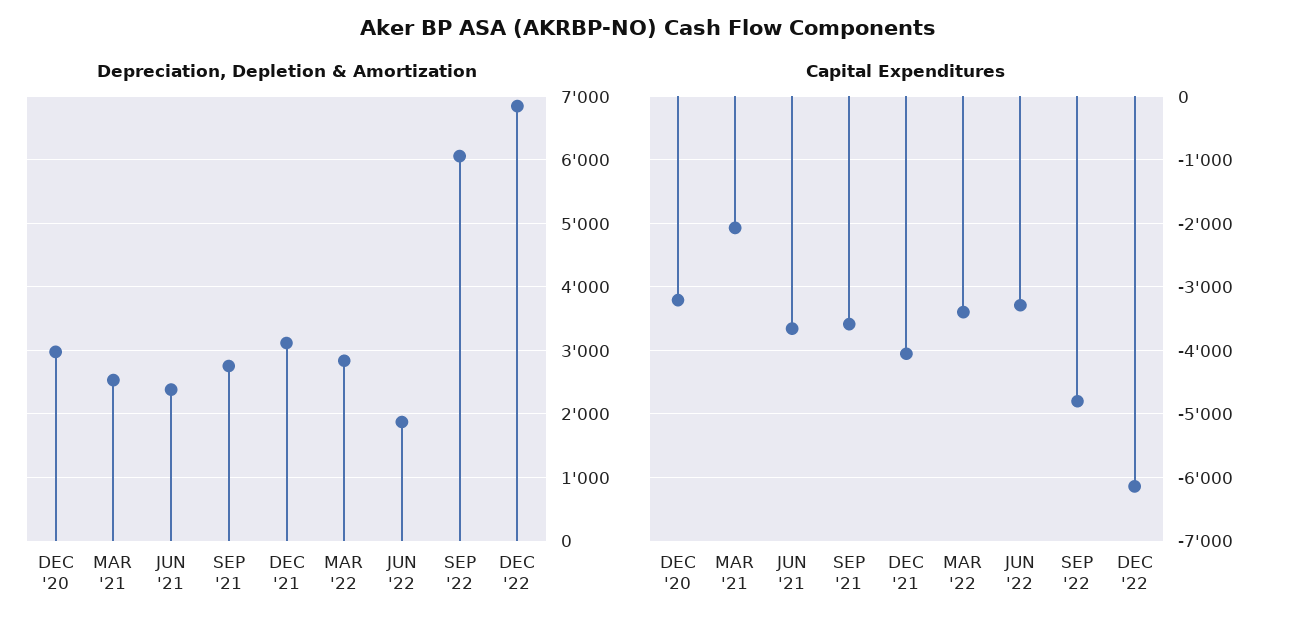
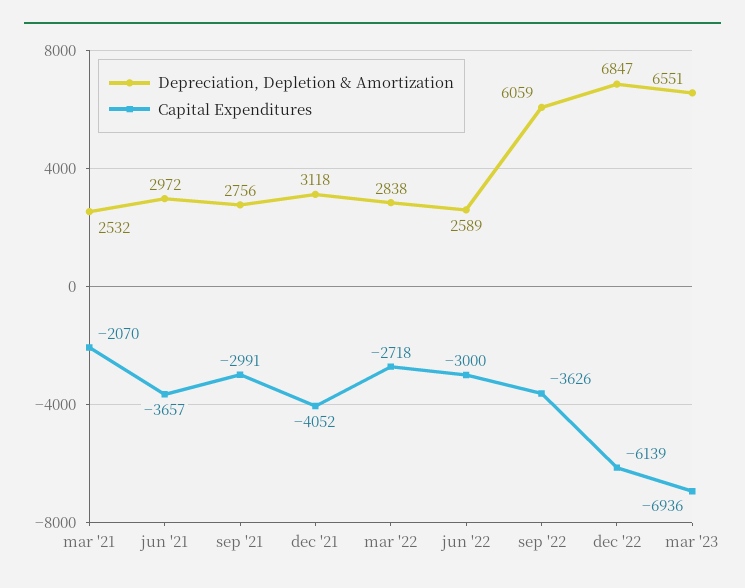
Depreciation, Depletion & Amortization, DEC '20: 3000 -> none
Depreciation, Depletion & Amortization, JUN '21: 2400 -> 2972
Depreciation, Depletion & Amortization, JUN '22: 1900 -> 2589
Capital Expenditures, DEC '20: -3200 -> none
Capital Expenditures, SEP '21: -3600 -> -2991
Capital Expenditures, MAR '22: -3400 -> -2718
Capital Expenditures, JUN '22: -3300 -> -3000
Capital Expenditures, SEP '22: -4800 -> -3626
Depreciation, Depletion & Amortization, mar '23: none -> 6551
Capital Expenditures, mar '23: none -> -6936

